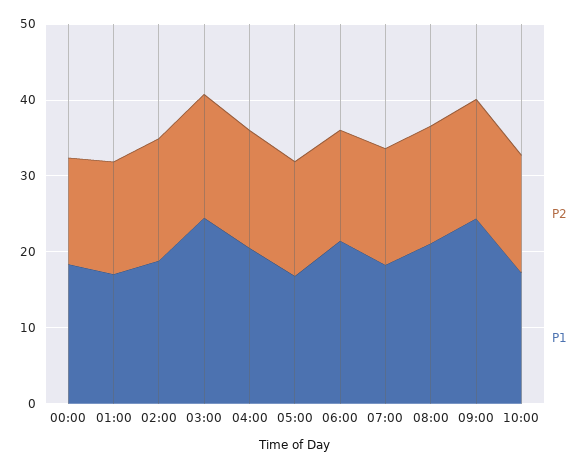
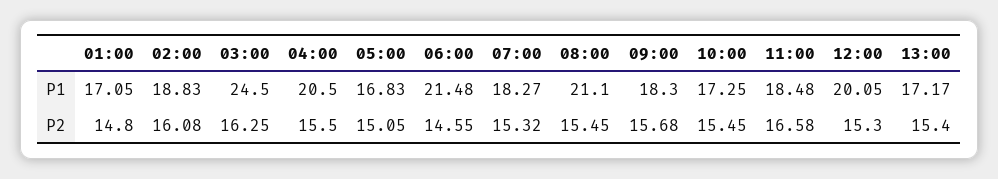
P2, 00:00: 14 -> none
P1, 00:00: 18 -> none
P1, 09:00: 24 -> 18.3
P1, 11:00: none -> 18.48
P1, 12:00: none -> 20.05
P1, 13:00: none -> 17.17
P2, 11:00: none -> 16.58
P2, 12:00: none -> 15.3
P2, 13:00: none -> 15.4

